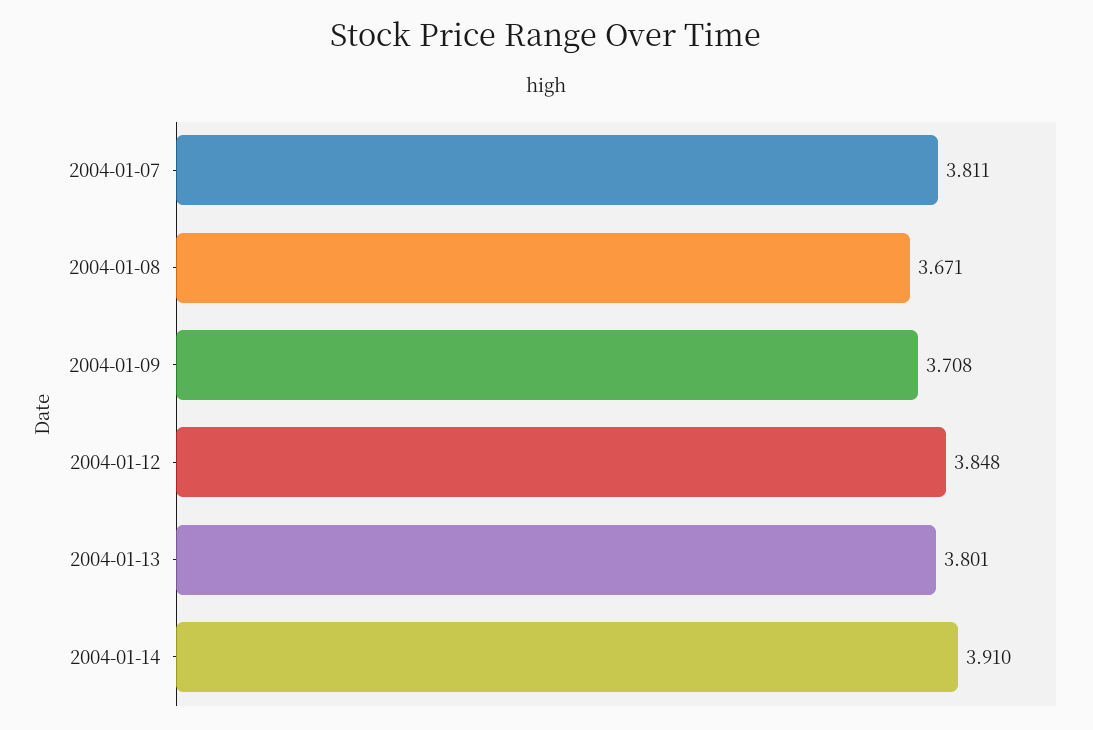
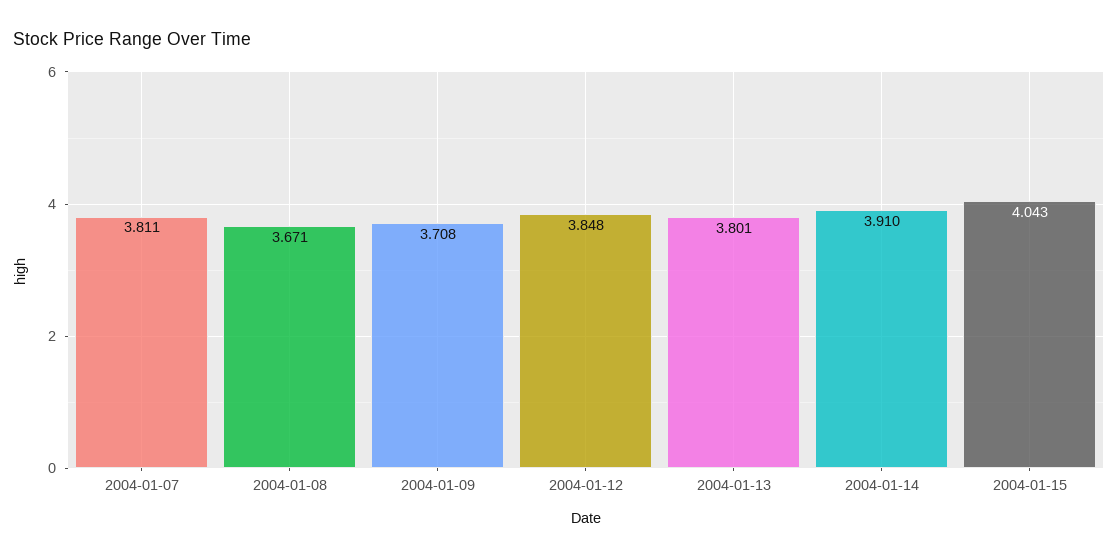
2004-01-15: none -> 4.043

